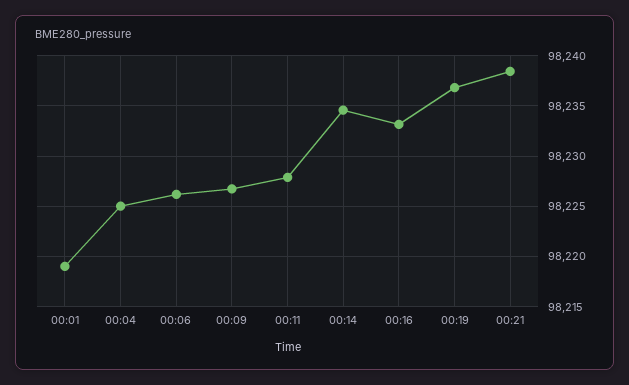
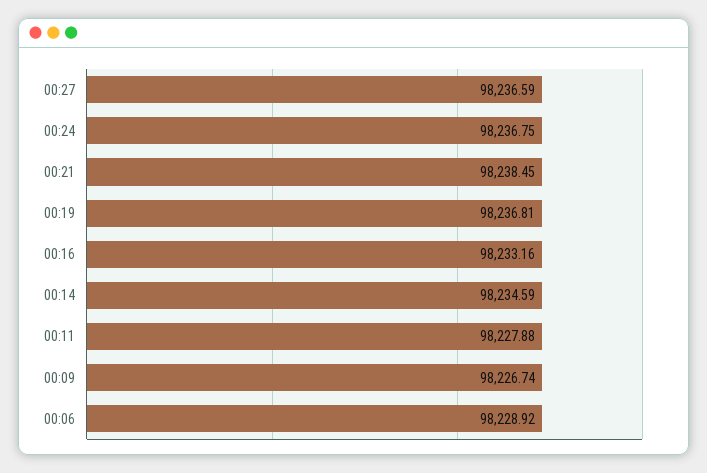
00:01: 98219 -> none
00:04: 98225 -> none
00:06: 98226 -> 98228.92
00:27: none -> 98236.59
00:24: none -> 98236.75

